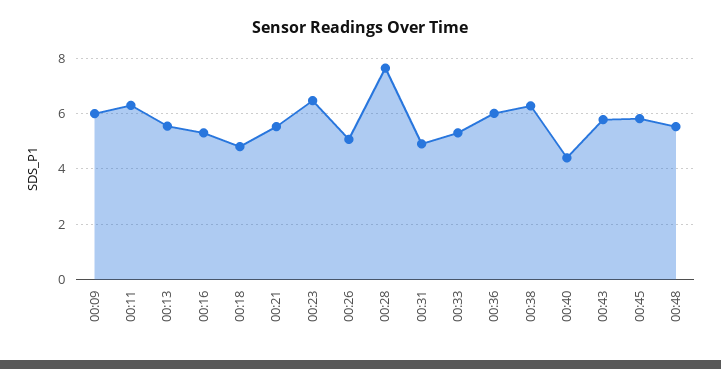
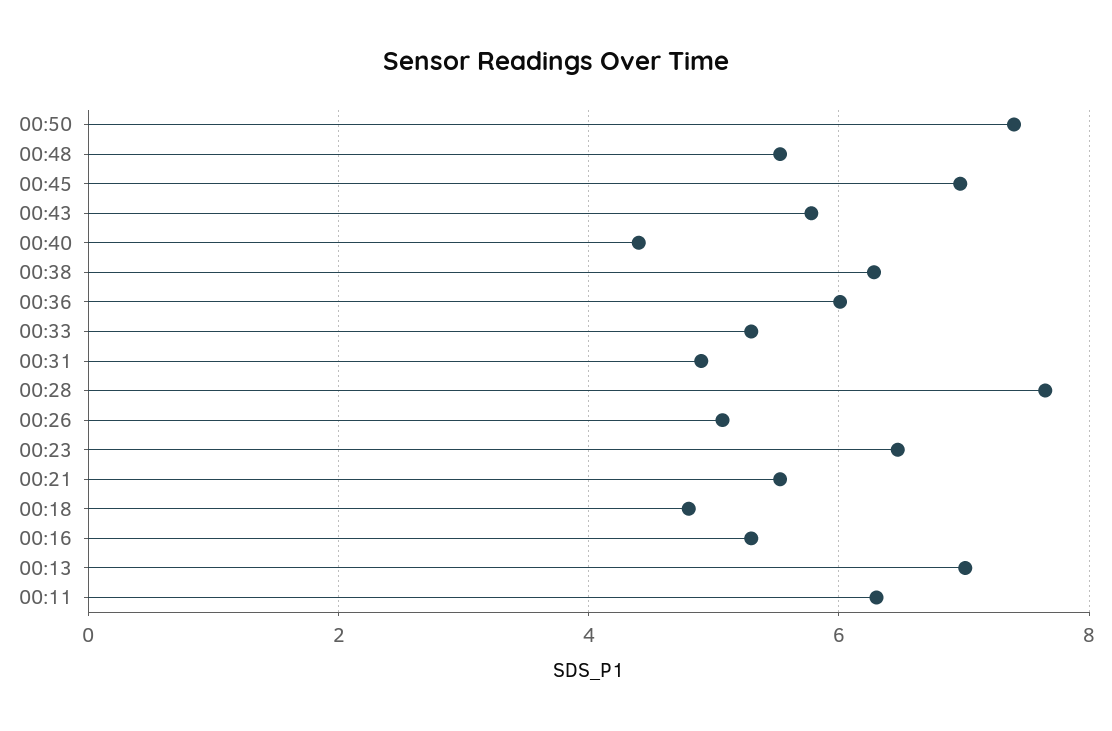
00:09: 6 -> none
00:13: 5.5 -> 7
00:45: 5.75 -> 7
00:50: none -> 7.4

